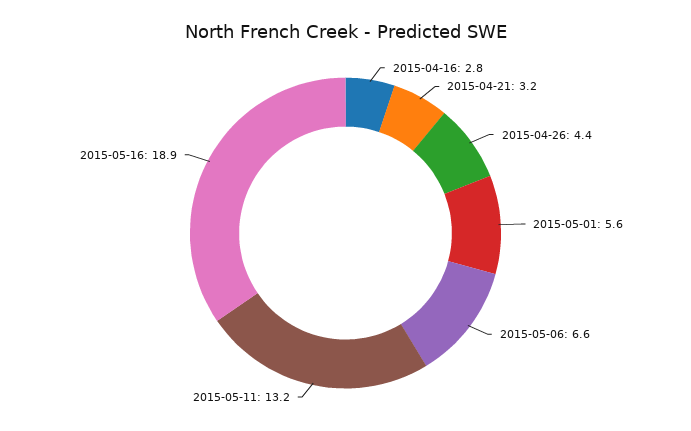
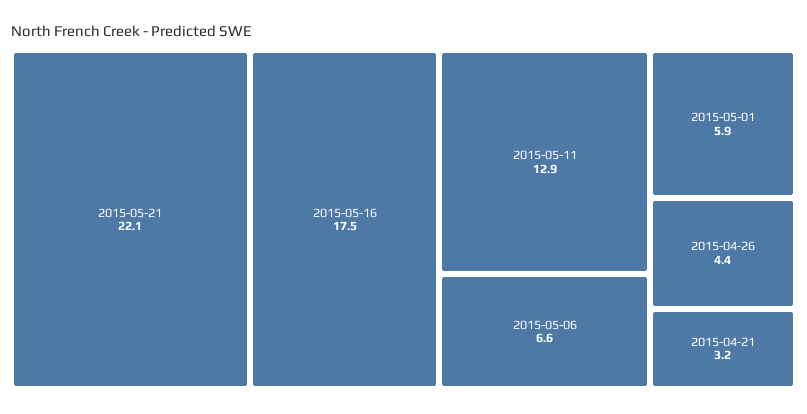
2015-04-16: 2.8 -> none
2015-05-01: 5.6 -> 5.9
2015-05-11: 13.2 -> 12.9
2015-05-16: 18.9 -> 17.5
2015-05-21: none -> 22.1

